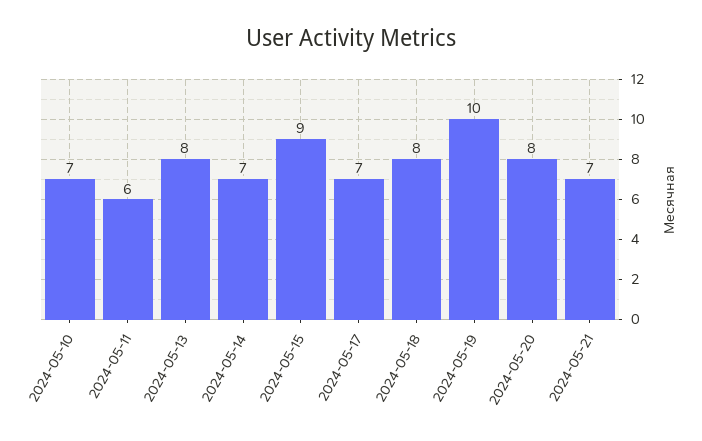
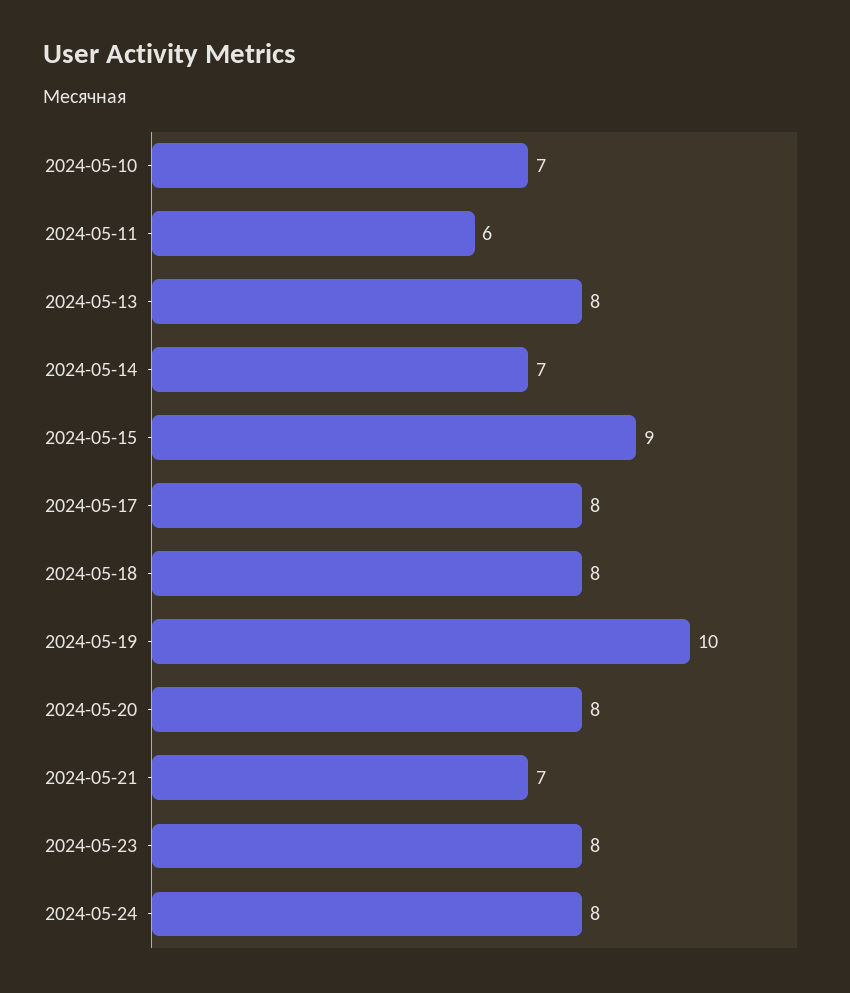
2024-05-17: 7 -> 8
2024-05-23: none -> 8
2024-05-24: none -> 8

